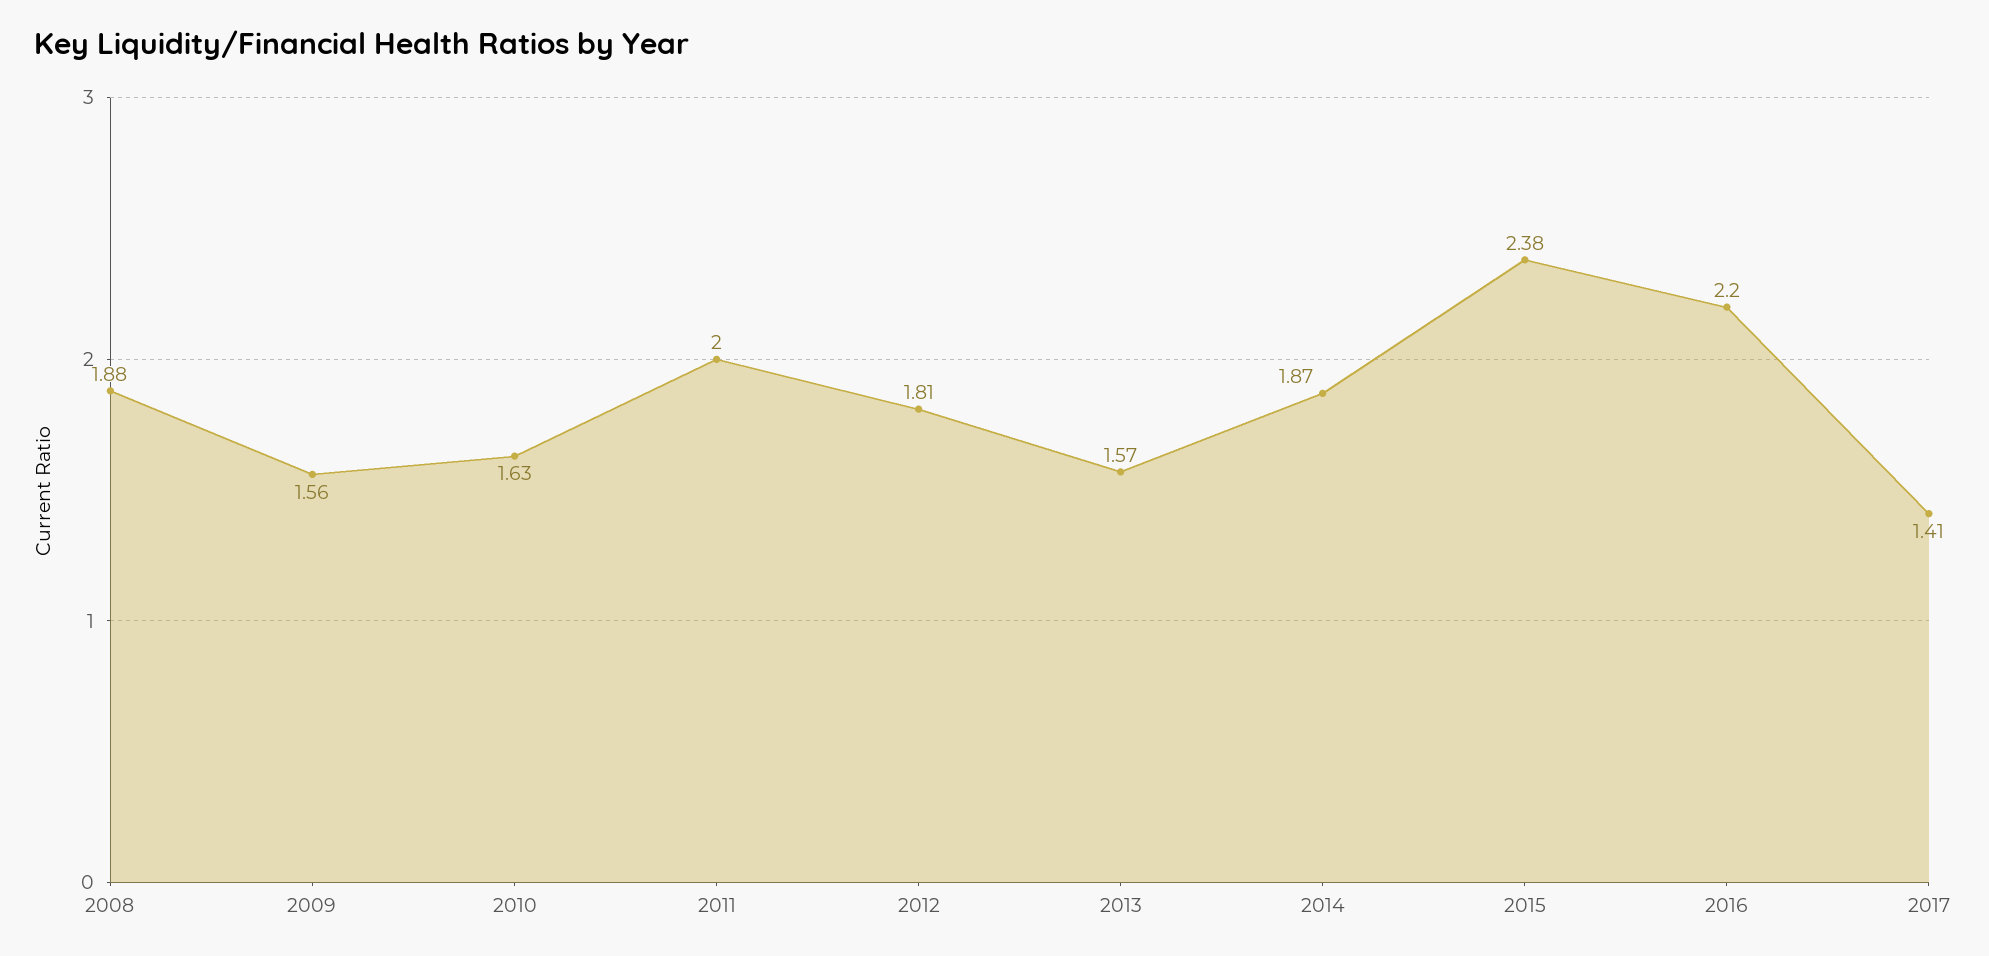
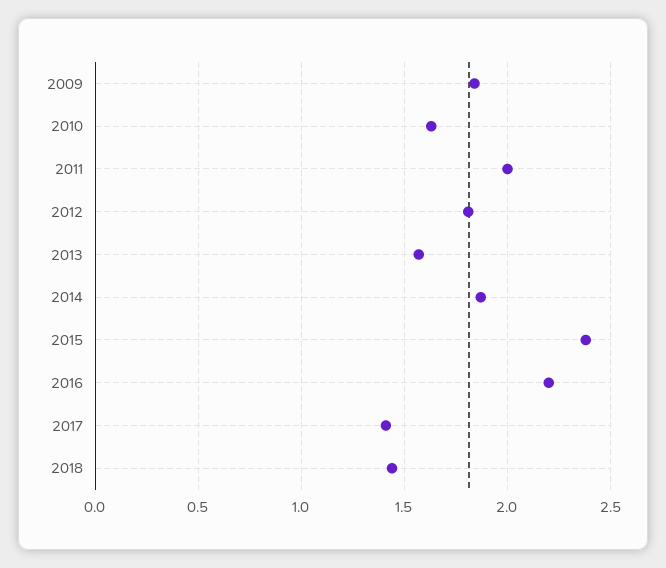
2008: 1.88 -> none
2009: 1.56 -> 1.85
2018: none -> 1.45

